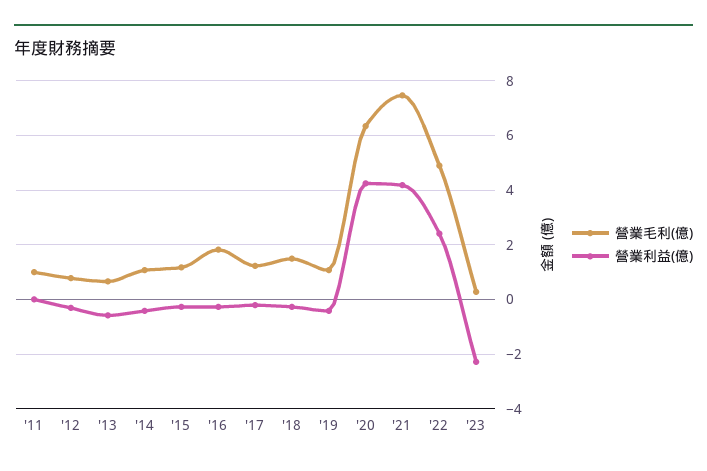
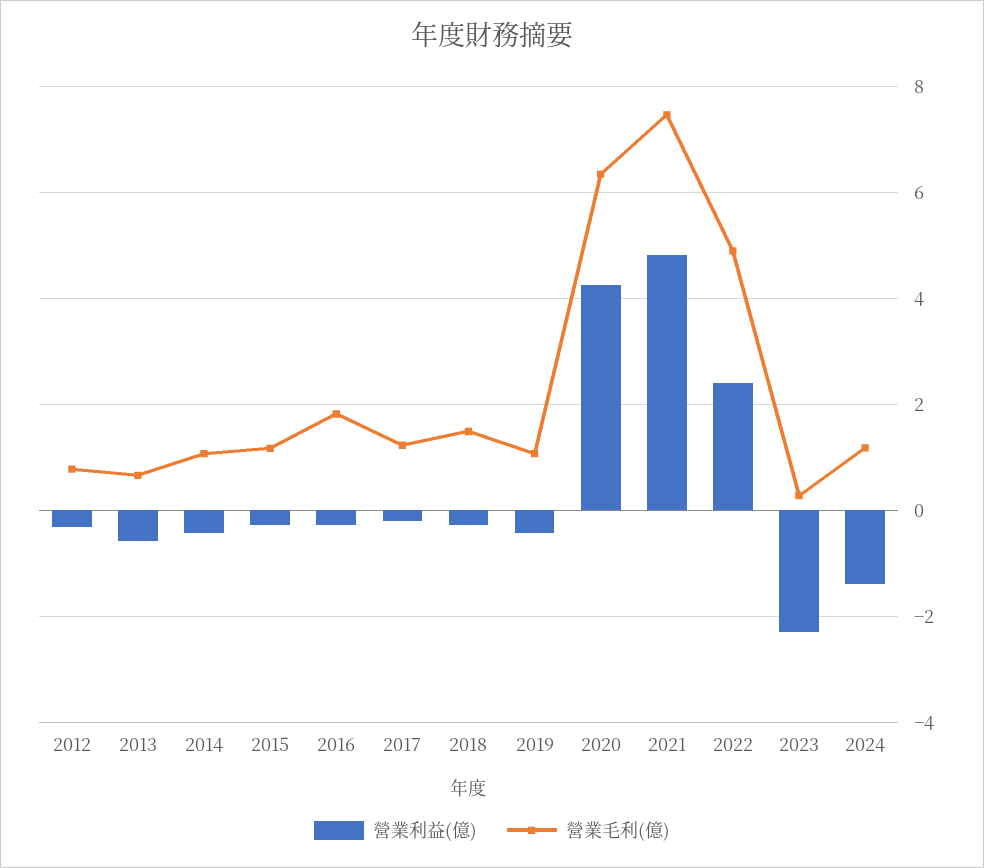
營業毛利(億), '11: 1 -> none
營業利益(億), '11: 0 -> none
營業利益(億), '21: 4.25 -> 4.8
營業利益(億), 2024: none -> -1.4
營業毛利(億), 2024: none -> 1.2

